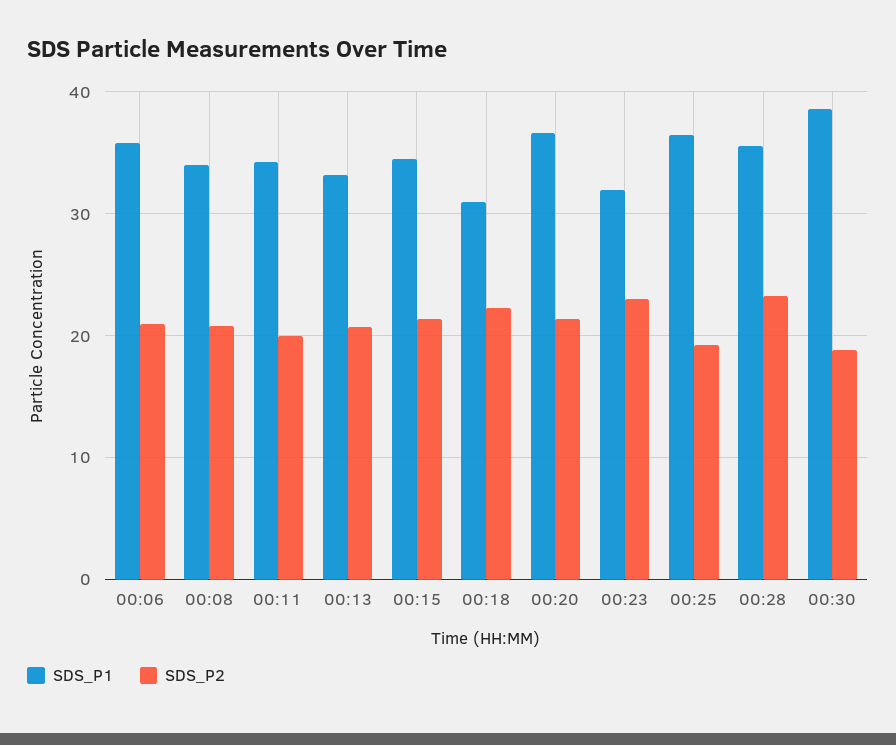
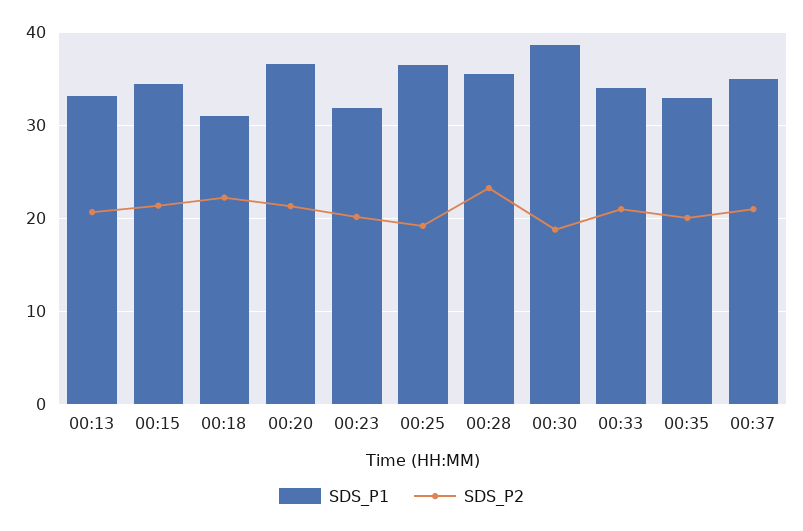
SDS_P1, 00:06: 36 -> none
SDS_P2, 00:06: 21 -> none
SDS_P1, 00:08: 34 -> none
SDS_P2, 00:08: 21 -> none
SDS_P1, 00:11: 34 -> none
SDS_P2, 00:11: 20 -> none
SDS_P2, 00:23: 23 -> 20
SDS_P1, 00:33: none -> 34
SDS_P2, 00:33: none -> 21
SDS_P1, 00:35: none -> 33
SDS_P2, 00:35: none -> 20
SDS_P1, 00:37: none -> 35
SDS_P2, 00:37: none -> 21

